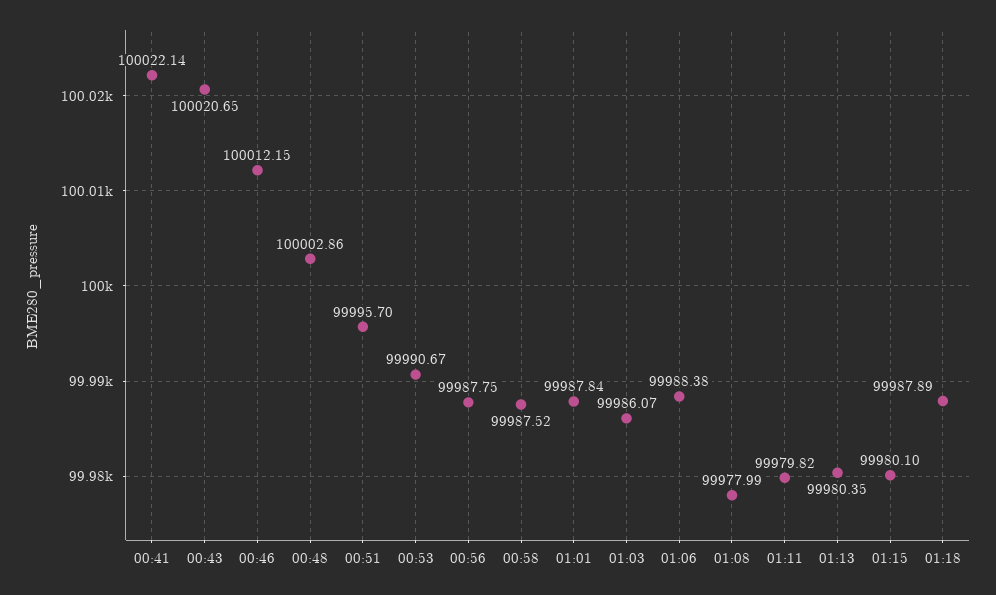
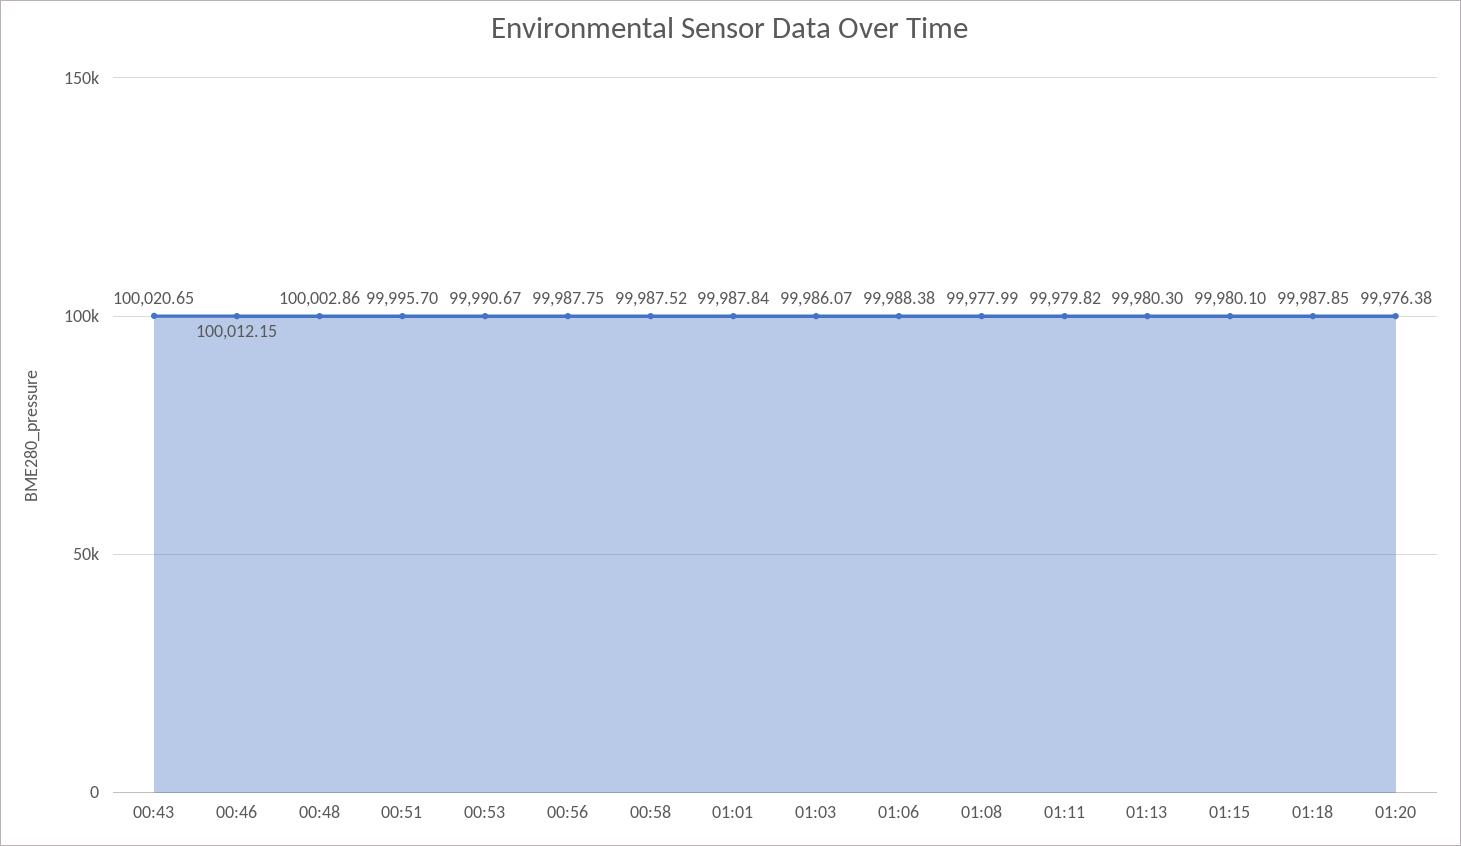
00:41: 100022.14 -> none
01:13: 99980.35 -> 99980.3
01:18: 99987.89 -> 99987.85
01:20: none -> 99976.38

